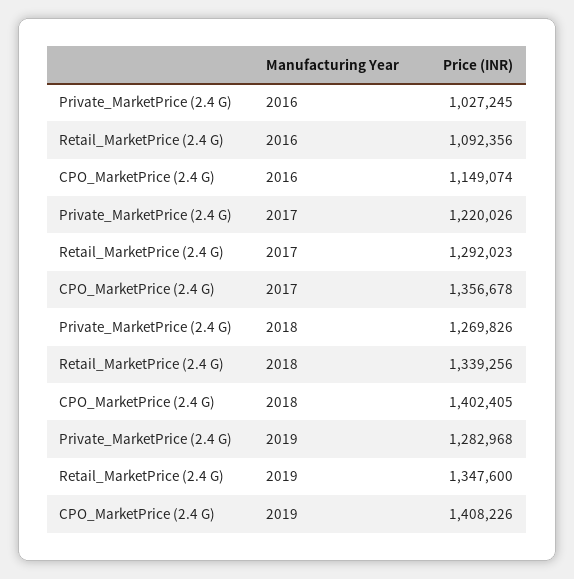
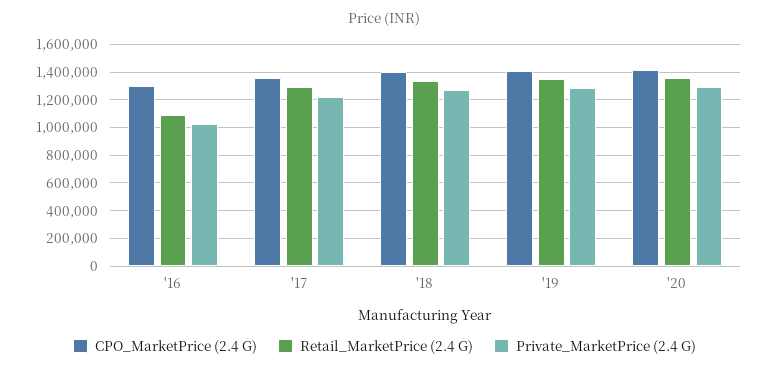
CPO_MarketPrice (2.4 G), 2016: 1149074 -> 1300000
CPO_MarketPrice (2.4 G), '20: none -> 1400000
Retail_MarketPrice (2.4 G), '20: none -> 1350000
Private_MarketPrice (2.4 G), '20: none -> 1300000

